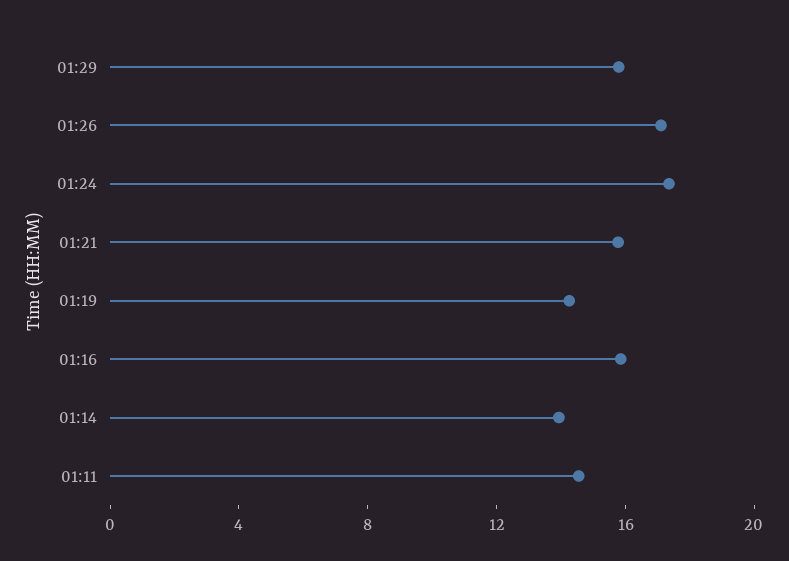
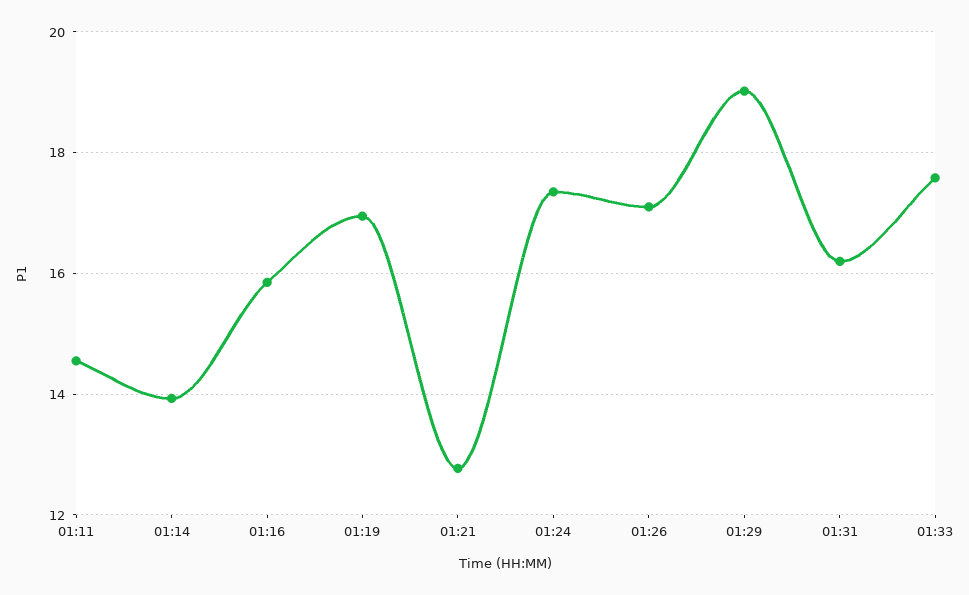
01:29: 16 -> 19
01:21: 16 -> 12.8
01:19: 14 -> 17
01:31: none -> 16.2
01:33: none -> 17.6

